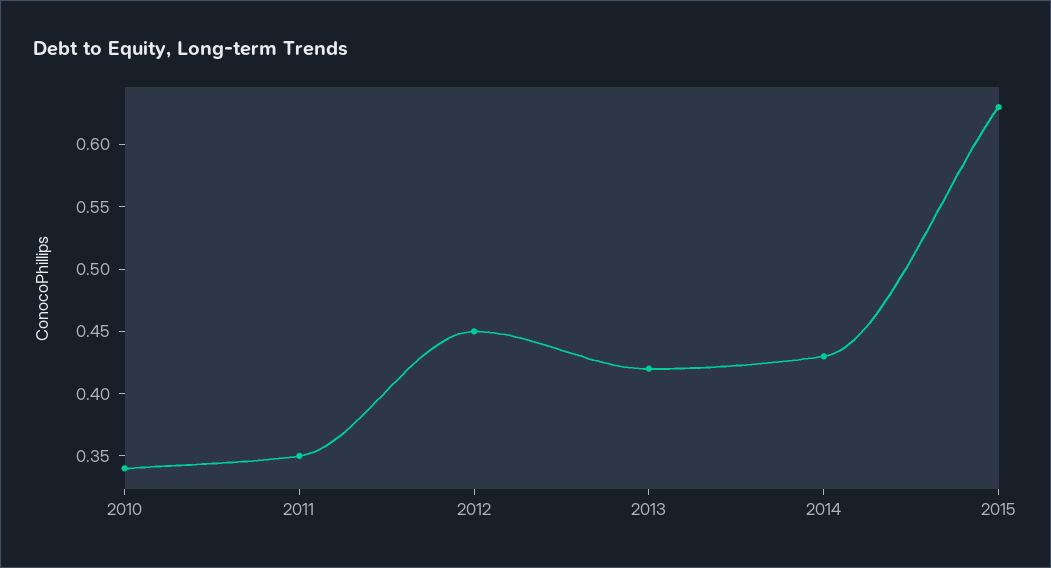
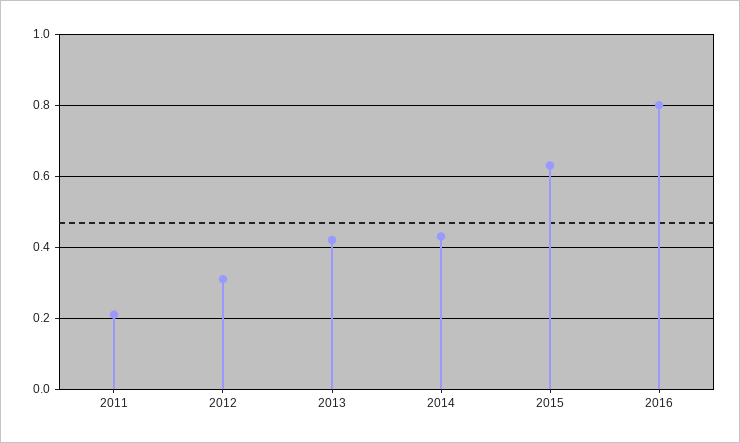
2010: 0.34 -> none
2011: 0.35 -> 0.2
2012: 0.45 -> 0.3
2016: none -> 0.8

